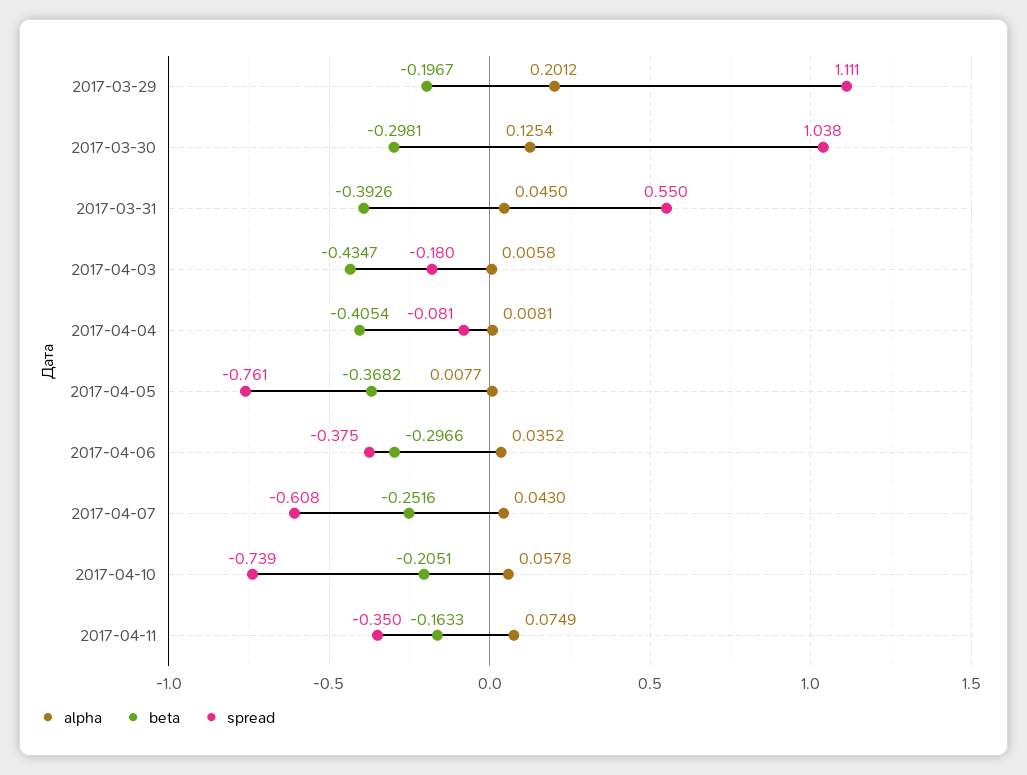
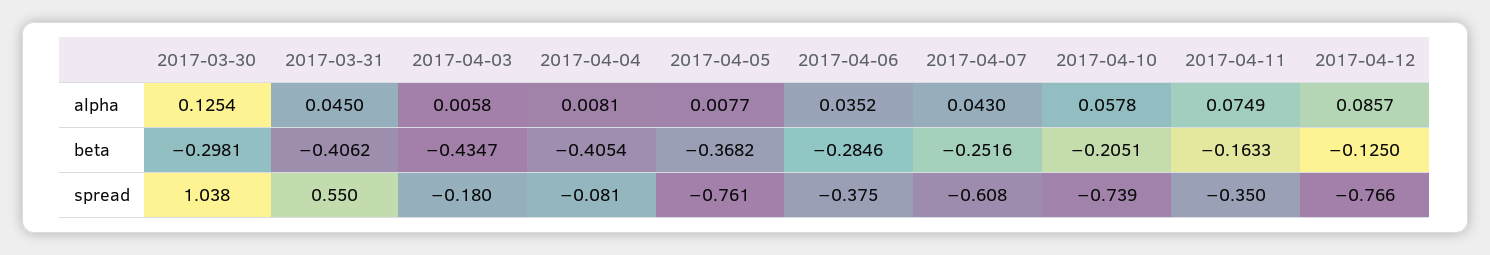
alpha, 2017-03-29: 0.2012 -> none
beta, 2017-03-29: -0.1967 -> none
spread, 2017-03-29: 1.111 -> none
beta, 2017-03-31: -0.3926 -> -0.4062
beta, 2017-04-06: -0.2966 -> -0.2846
alpha, 2017-04-12: none -> 0.0857
beta, 2017-04-12: none -> -0.125
spread, 2017-04-12: none -> -0.766

